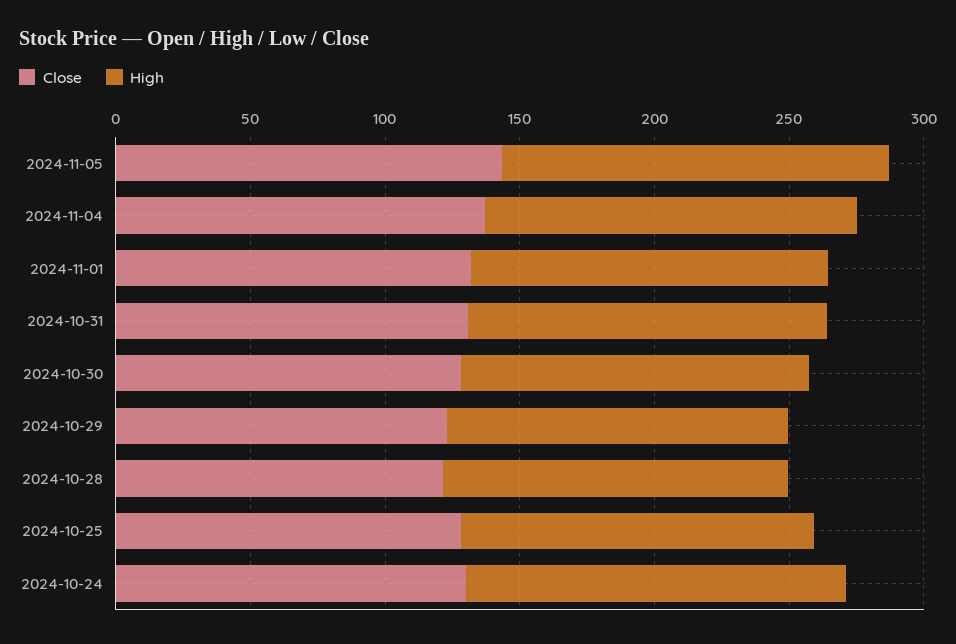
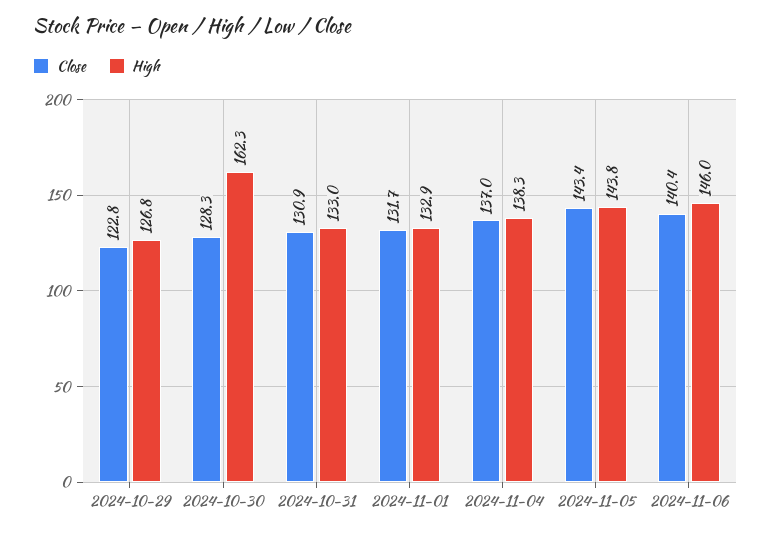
High, 2024-10-30: 130 -> 162.3
Close, 2024-10-28: 120 -> none
High, 2024-10-28: 130 -> none
Close, 2024-10-25: 130 -> none
High, 2024-10-25: 130 -> none
Close, 2024-10-24: 130 -> none
High, 2024-10-24: 140 -> none
Close, 2024-11-06: none -> 140.4
High, 2024-11-06: none -> 146

